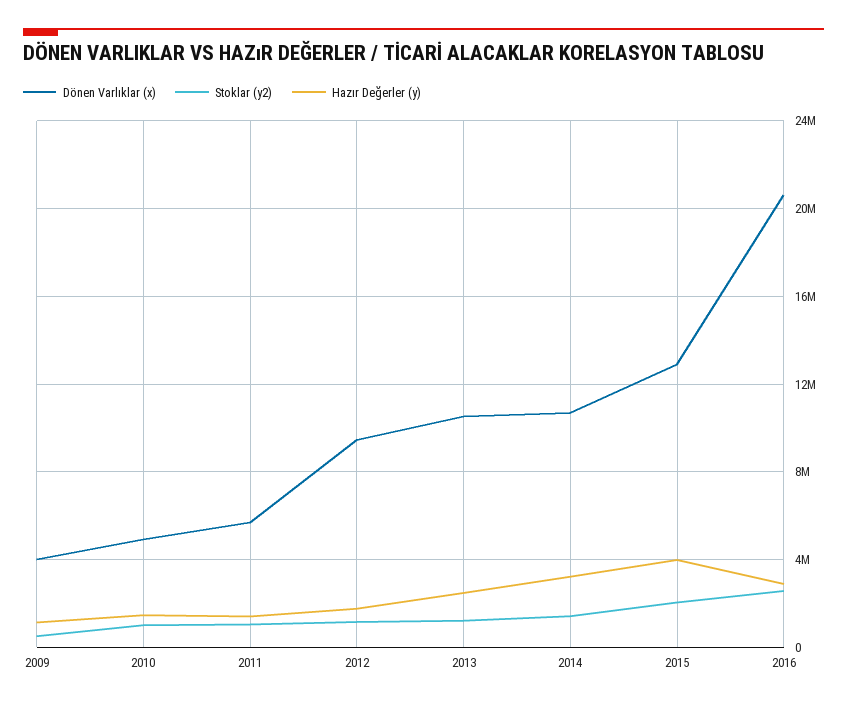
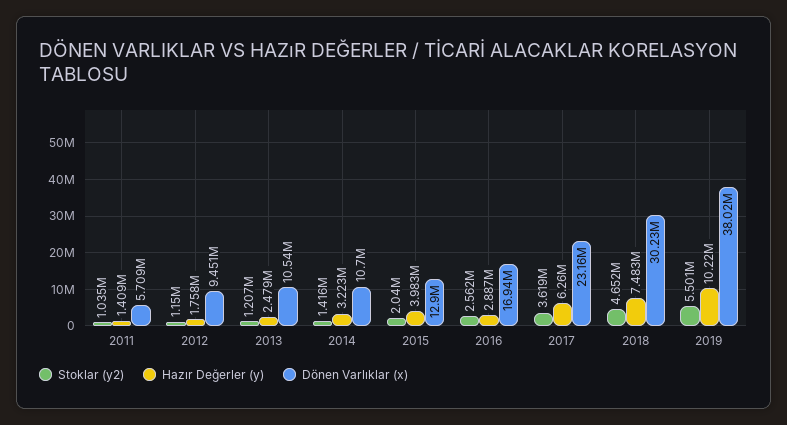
Dönen Varlıklar (x), 2009: 4000000 -> none
Stoklar (y2), 2009: 500000 -> none
Hazır Değerler (y), 2009: 1000000 -> none
Dönen Varlıklar (x), 2010: 5000000 -> none
Stoklar (y2), 2010: 1000000 -> none
Hazır Değerler (y), 2010: 1500000 -> none
Dönen Varlıklar (x), 2016: 20500000 -> 16940000
Stoklar (y2), 2017: none -> 3619000
Hazır Değerler (y), 2017: none -> 6260000
Dönen Varlıklar (x), 2017: none -> 23160000
Stoklar (y2), 2018: none -> 4652000
Hazır Değerler (y), 2018: none -> 7483000
Dönen Varlıklar (x), 2018: none -> 30230000
Stoklar (y2), 2019: none -> 5501000
Hazır Değerler (y), 2019: none -> 10220000
Dönen Varlıklar (x), 2019: none -> 38020000

